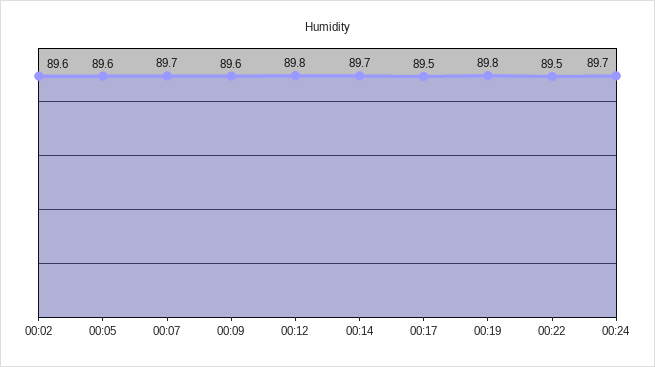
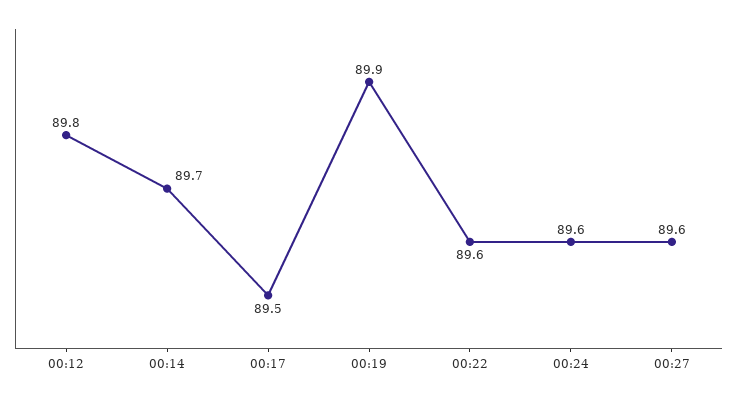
00:02: 89.6 -> none
00:05: 89.6 -> none
00:07: 89.7 -> none
00:09: 89.6 -> none
00:19: 89.8 -> 89.9
00:22: 89.5 -> 89.6
00:24: 89.7 -> 89.6
00:27: none -> 89.6

